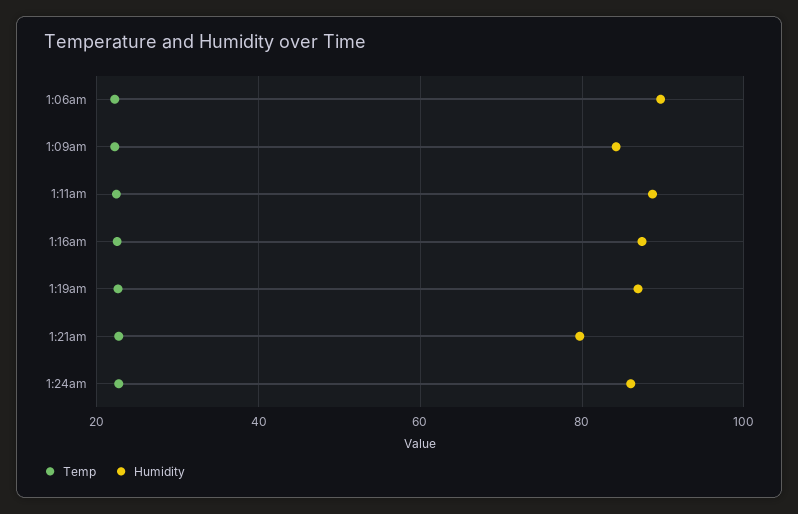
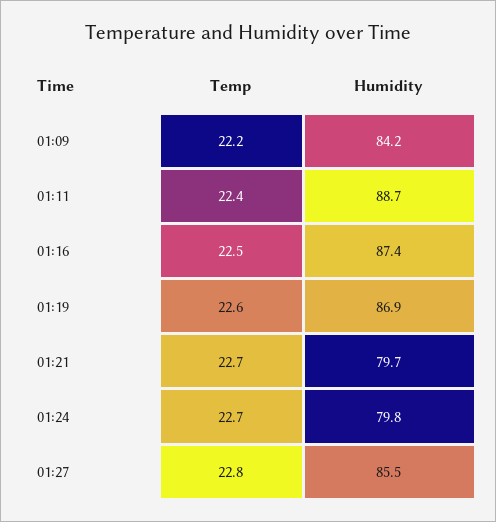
Temp, 1:06am: 22 -> none
Humidity, 1:06am: 90 -> none
Humidity, 1:24am: 86 -> 79.8
Temp, 01:27: none -> 22.8
Humidity, 01:27: none -> 85.5

